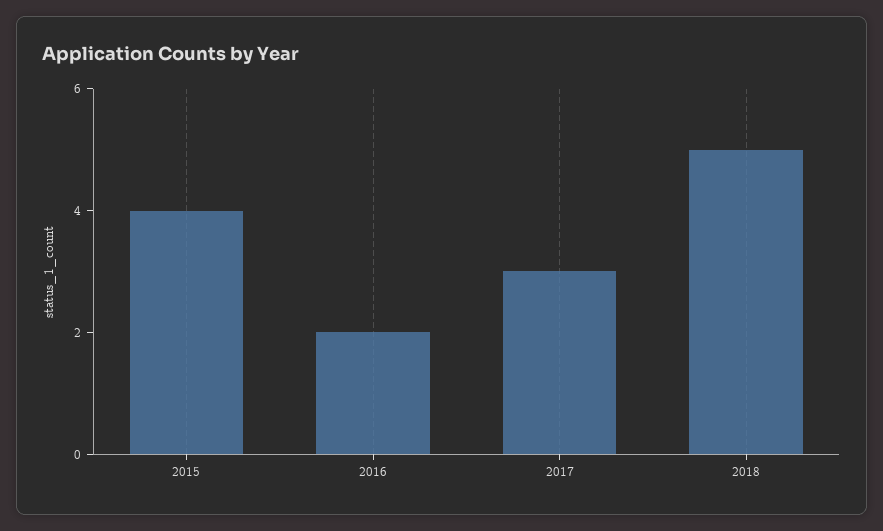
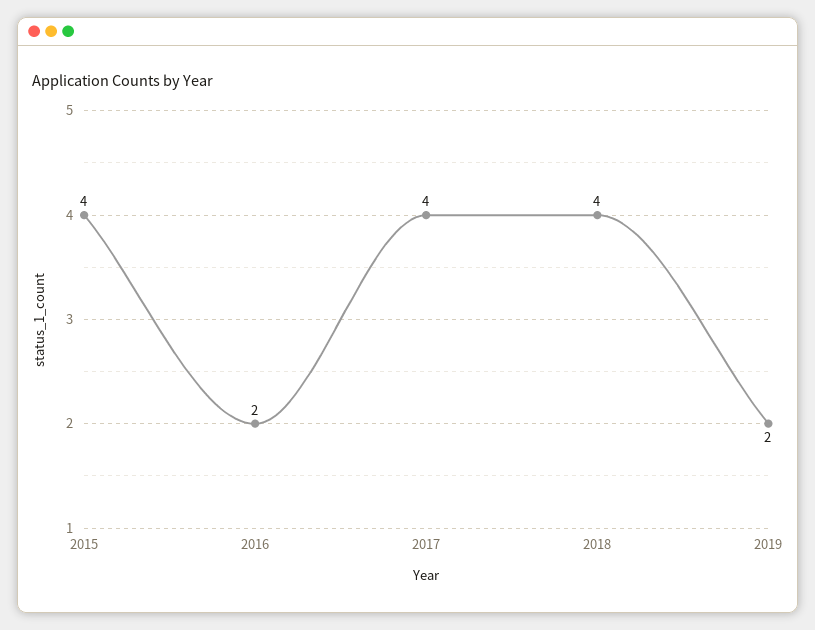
2017: 3 -> 4
2018: 5 -> 4
2019: none -> 2

